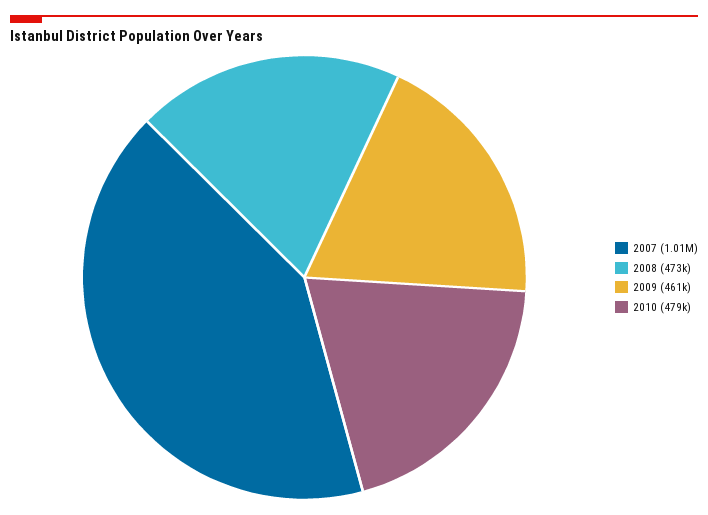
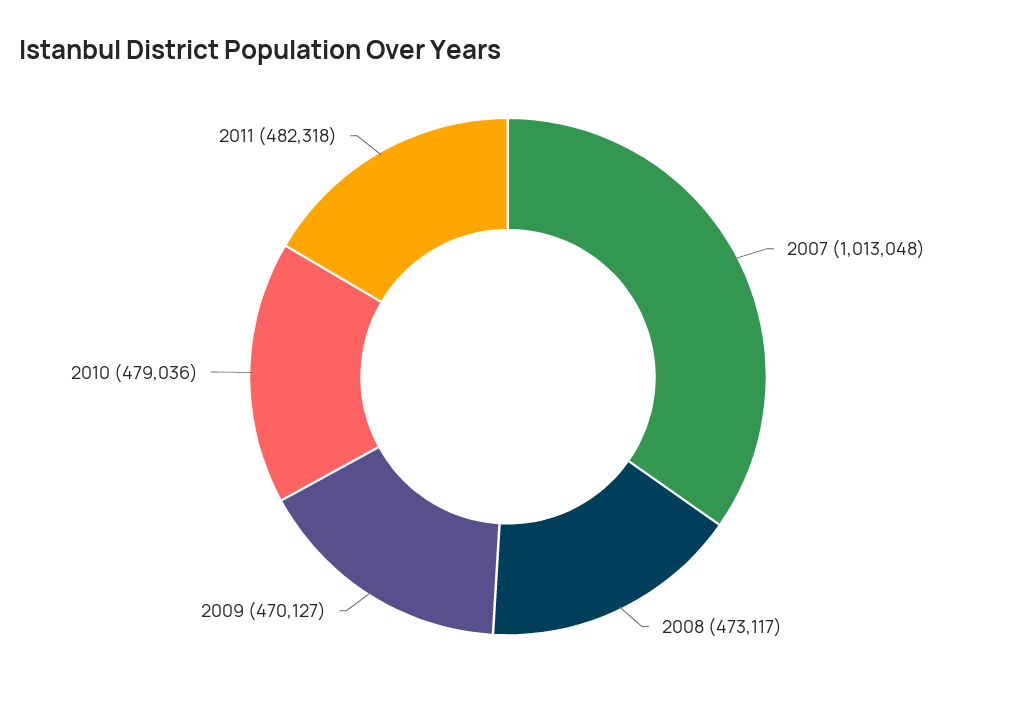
2009: 461000 -> 470127
2011: none -> 482318

